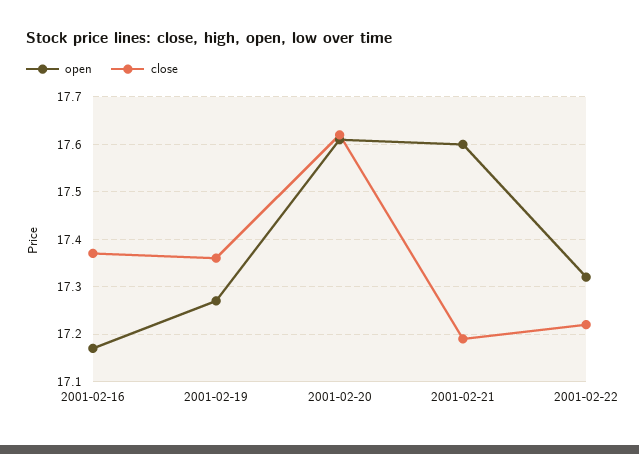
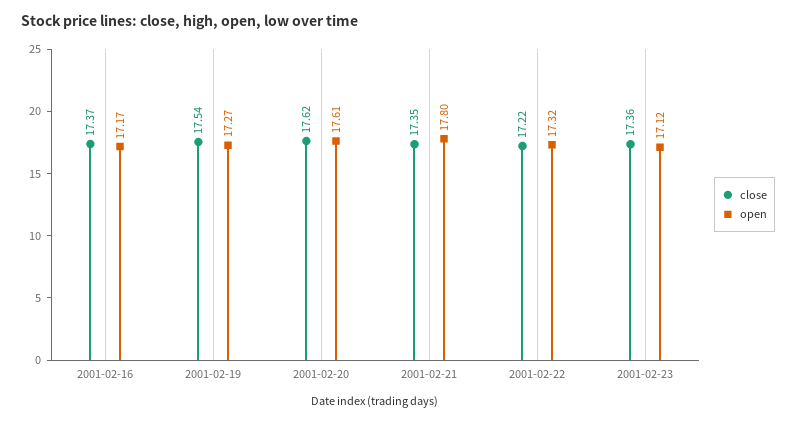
close, 2001-02-19: 17.35 -> 17.54
open, 2001-02-21: 17.6 -> 17.8
close, 2001-02-21: 17.2 -> 17.35
close, 2001-02-23: none -> 17.36
open, 2001-02-23: none -> 17.12

